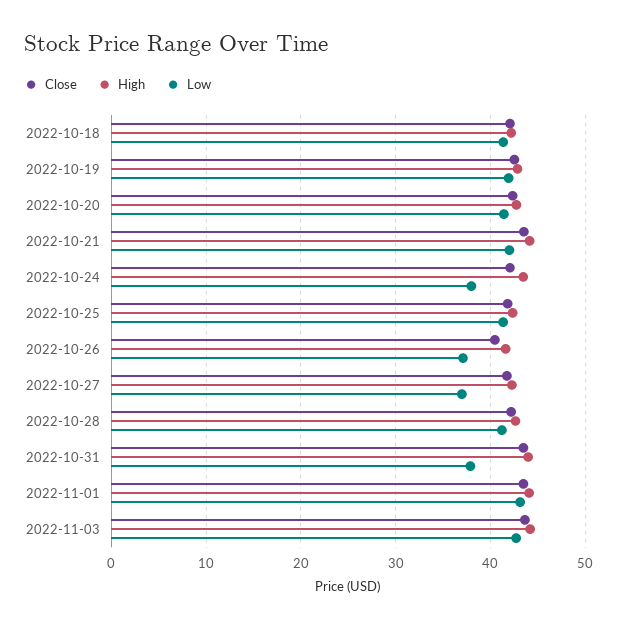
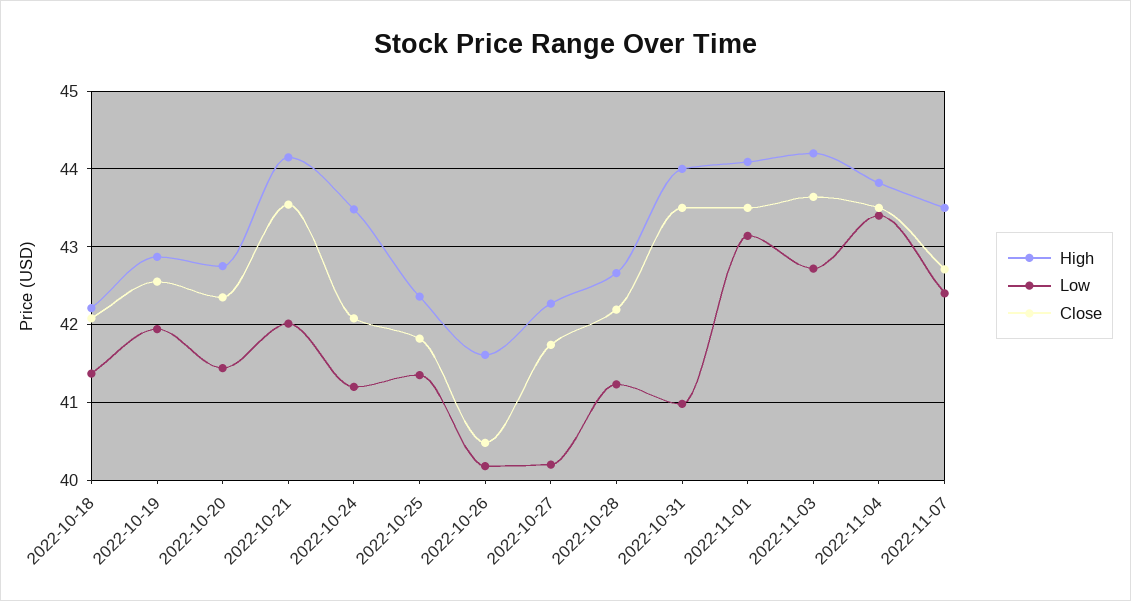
Low, 2022-10-24: 38 -> 41.2
Low, 2022-10-26: 37 -> 40.2
Low, 2022-10-27: 37 -> 40.2
Low, 2022-10-31: 38 -> 41
High, 2022-11-04: none -> 43.8
Low, 2022-11-04: none -> 43.4
Close, 2022-11-04: none -> 43.5
High, 2022-11-07: none -> 43.5
Low, 2022-11-07: none -> 42.4
Close, 2022-11-07: none -> 42.7

